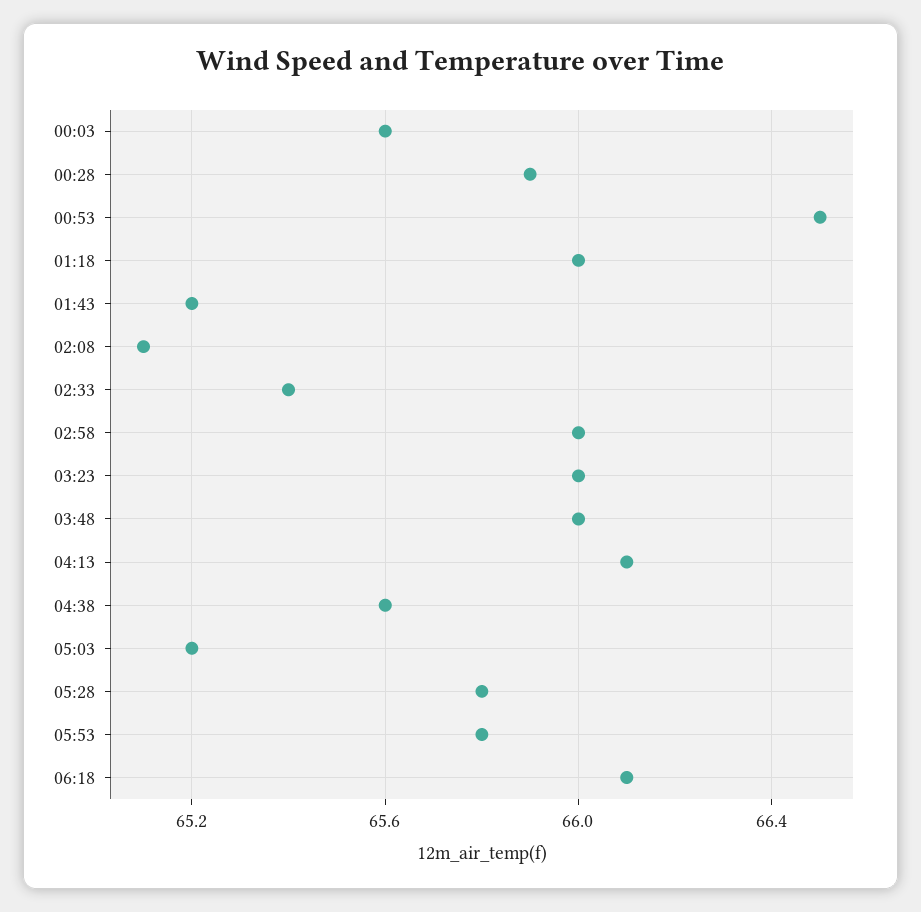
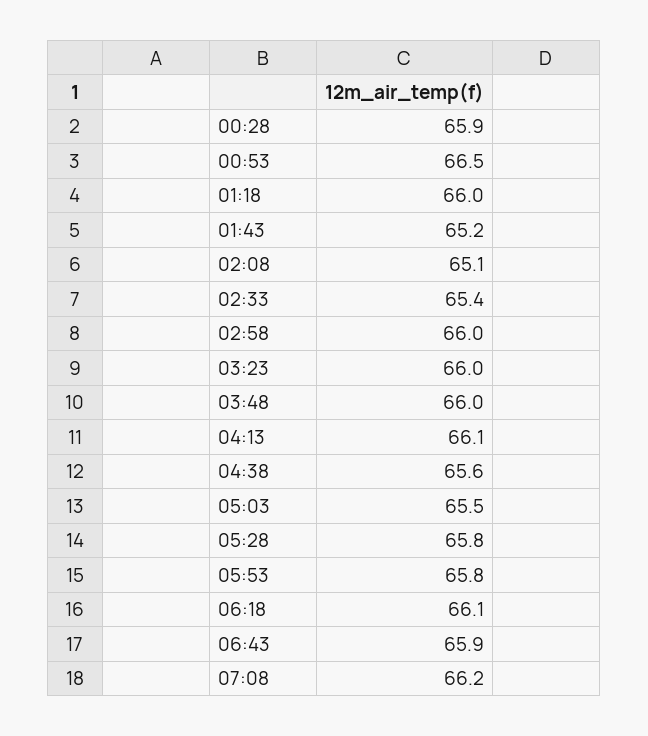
00:03: 65.6 -> none
05:03: 65.2 -> 65.5
06:43: none -> 65.9
07:08: none -> 66.2

